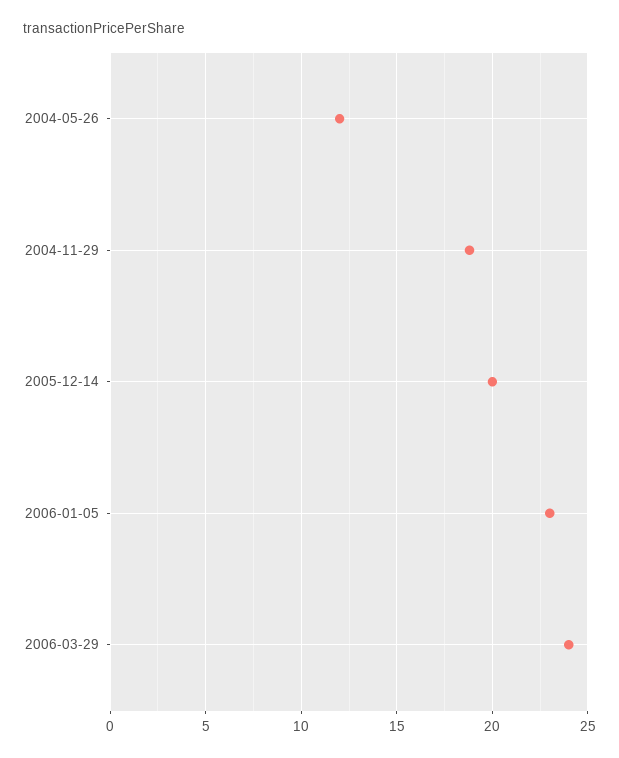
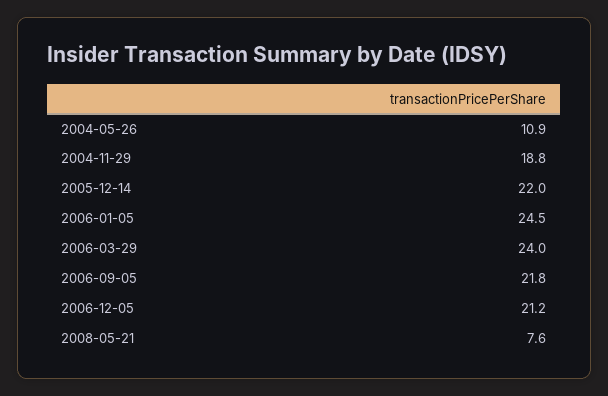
2004-05-26: 12 -> 10.9
2005-12-14: 20 -> 22
2006-01-05: 23 -> 24.5
2006-09-05: none -> 21.8
2006-12-05: none -> 21.2
2008-05-21: none -> 7.6

